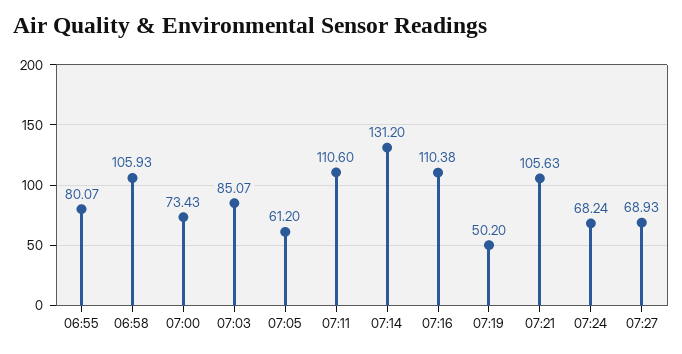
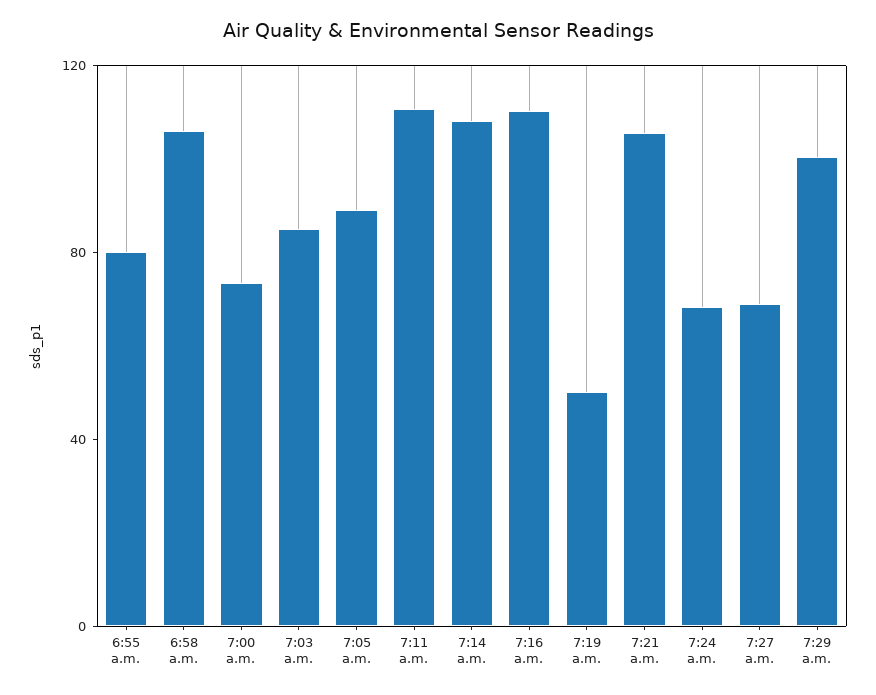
07:05: 61.2 -> 90
07:14: 131.2 -> 110
7:29 a.m.: none -> 100

